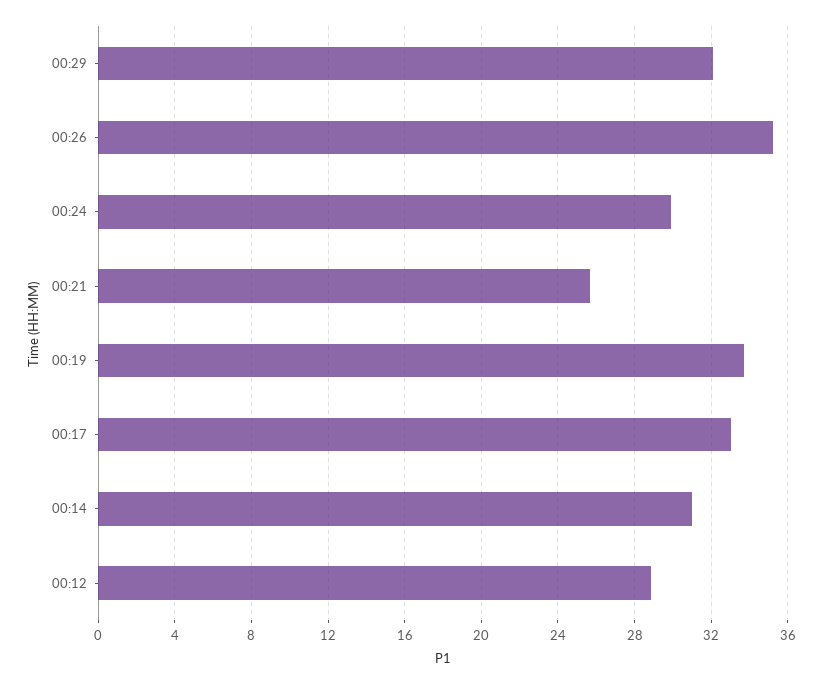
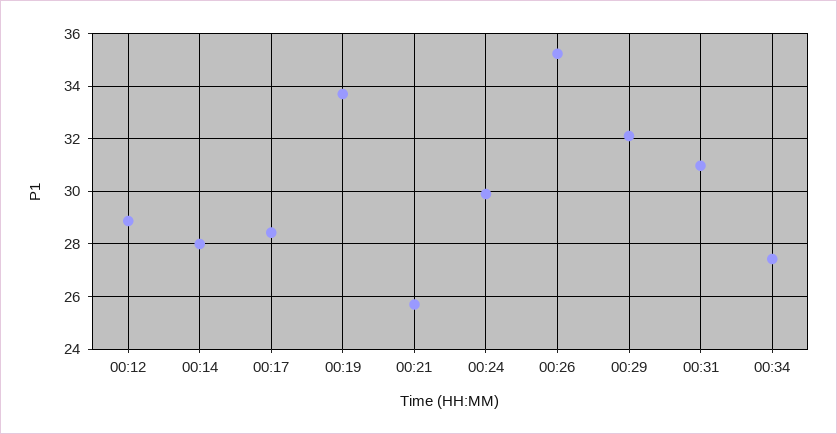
00:17: 33 -> 28.5
00:14: 31 -> 28
00:31: none -> 31
00:34: none -> 27.5

